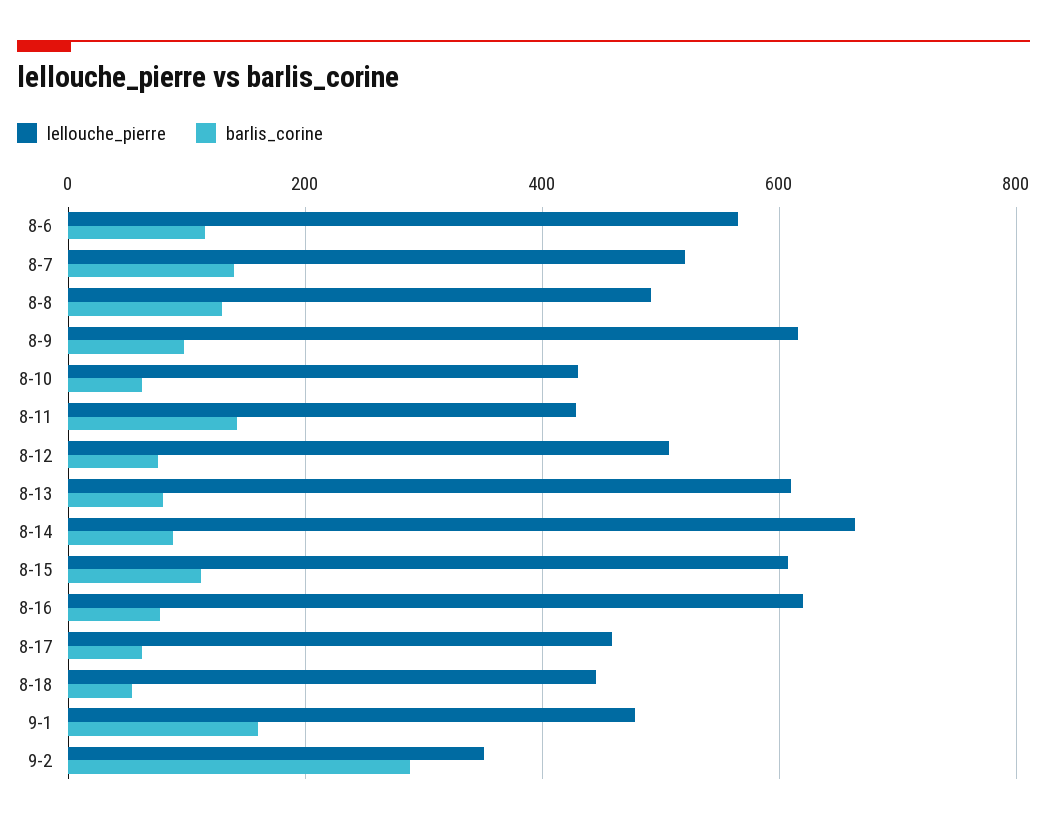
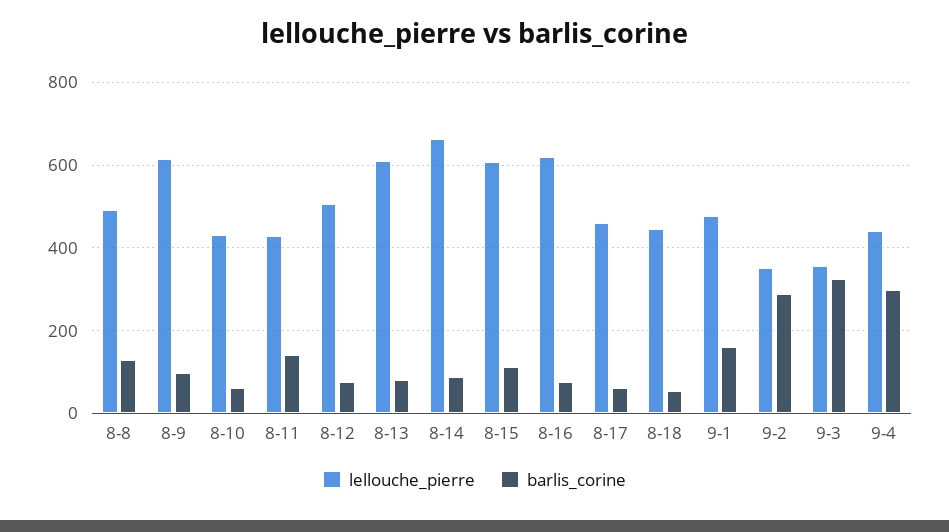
lellouche_pierre, 8-6: 560 -> none
barlis_corine, 8-6: 120 -> none
lellouche_pierre, 8-7: 520 -> none
barlis_corine, 8-7: 140 -> none
lellouche_pierre, 9-3: none -> 360
barlis_corine, 9-3: none -> 320
lellouche_pierre, 9-4: none -> 440
barlis_corine, 9-4: none -> 300

